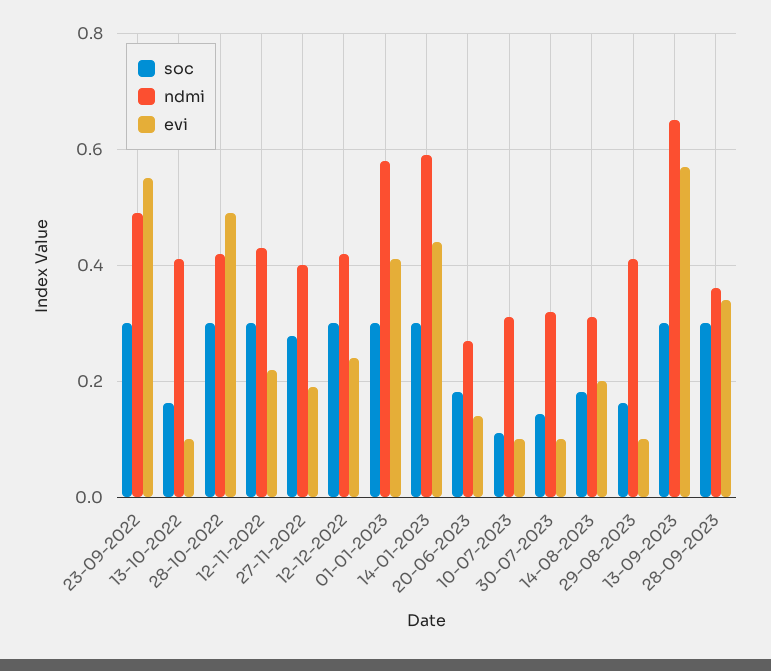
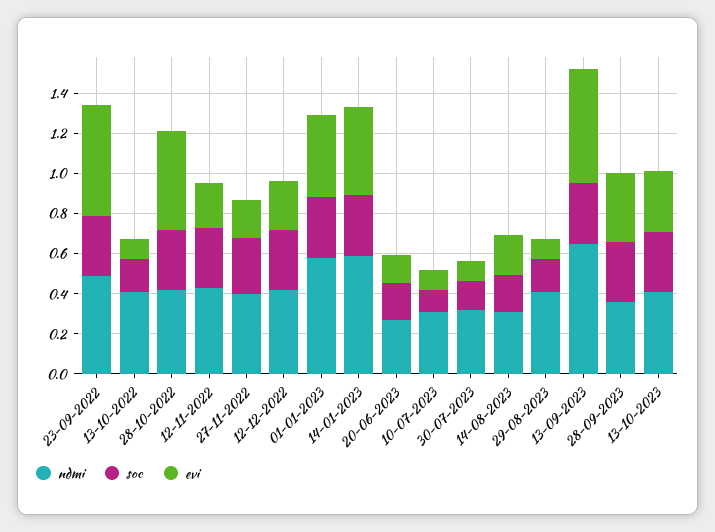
ndmi, 13-10-2023: none -> 0.4
soc, 13-10-2023: none -> 0.3
evi, 13-10-2023: none -> 0.3

